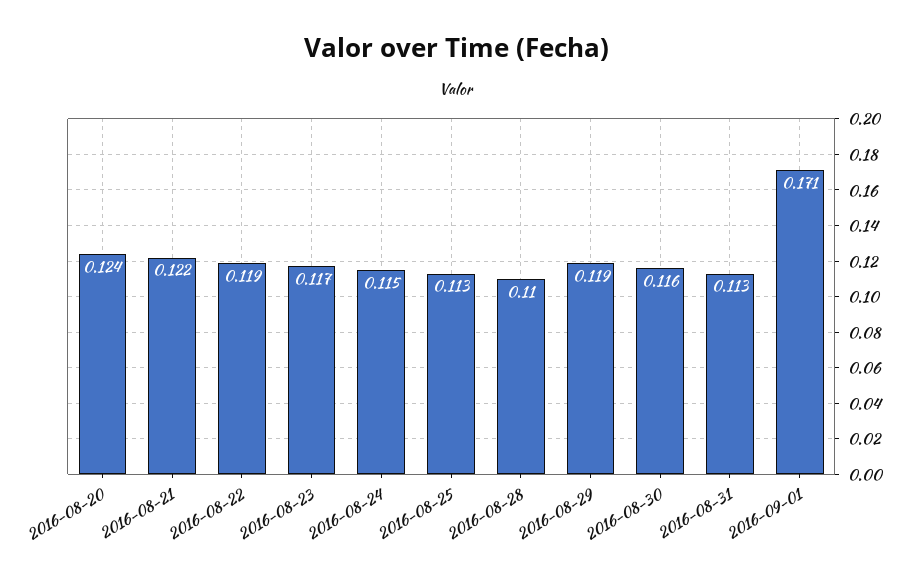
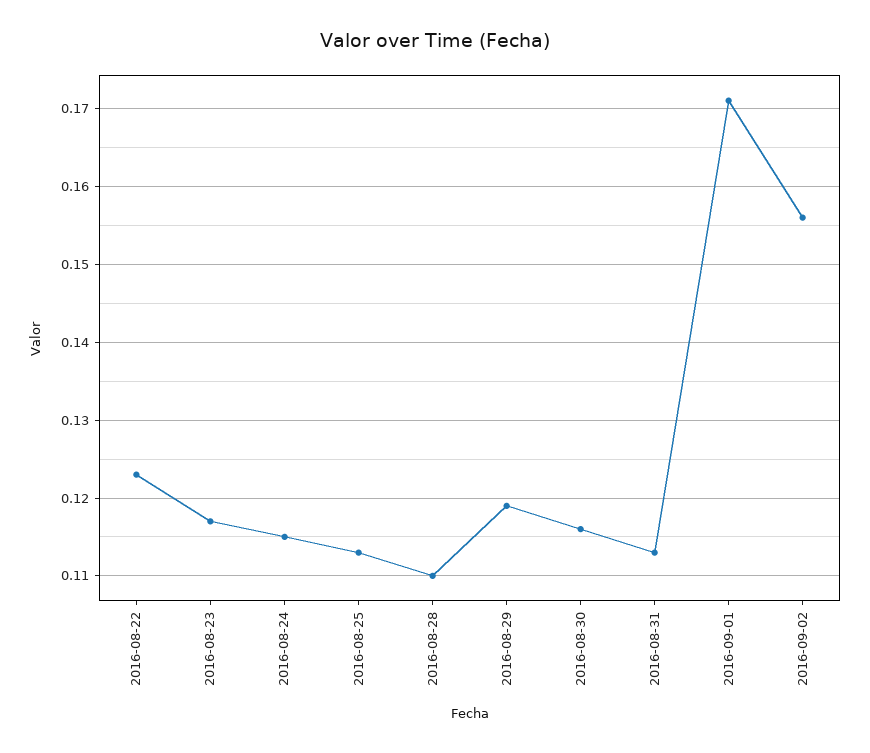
2016-08-20: 0.124 -> none
2016-08-21: 0.122 -> none
2016-08-22: 0.119 -> 0.123
2016-09-02: none -> 0.156

